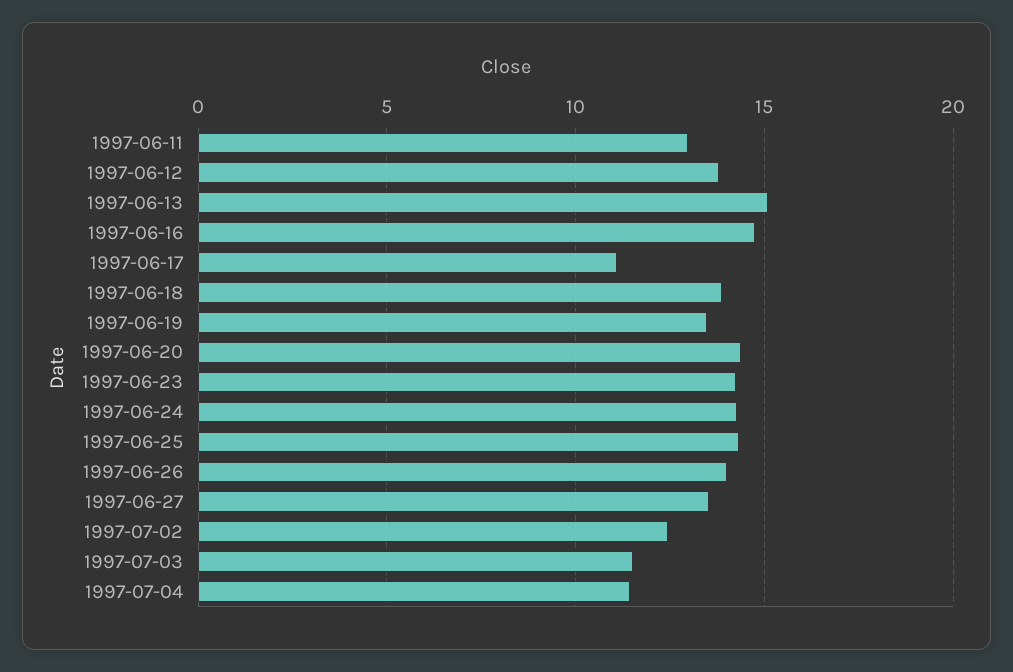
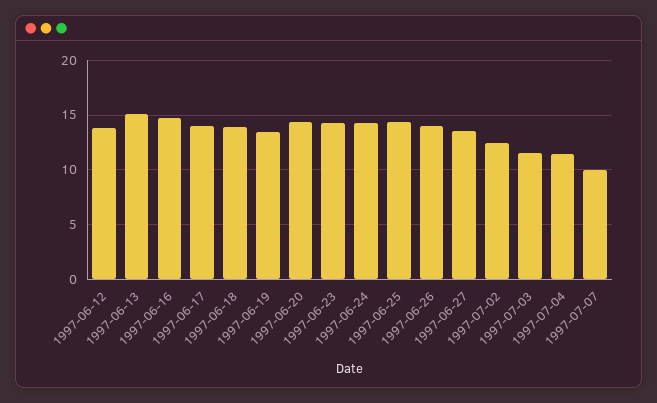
1997-06-11: 13 -> none
1997-06-17: 11 -> 14
1997-07-07: none -> 10

